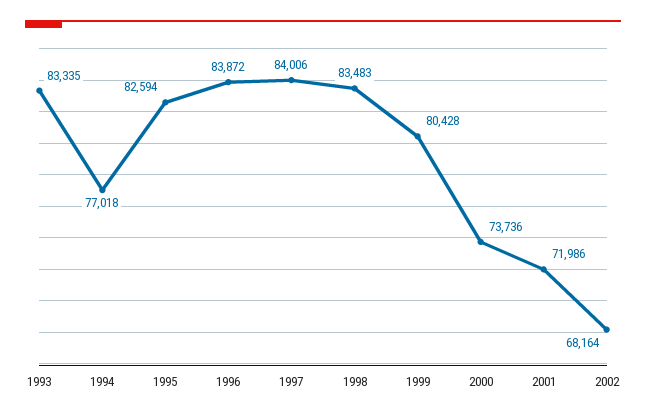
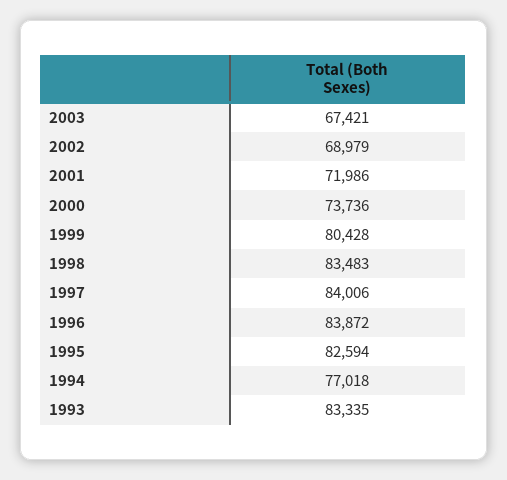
2002: 68164 -> 68979
2003: none -> 67421

